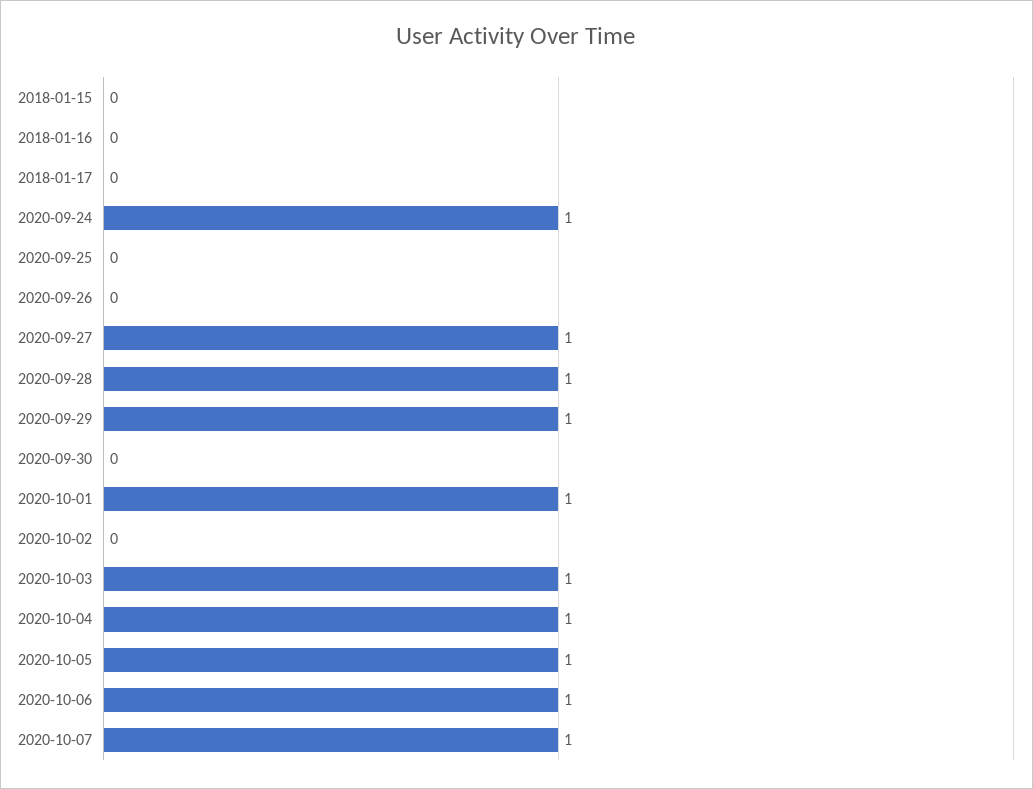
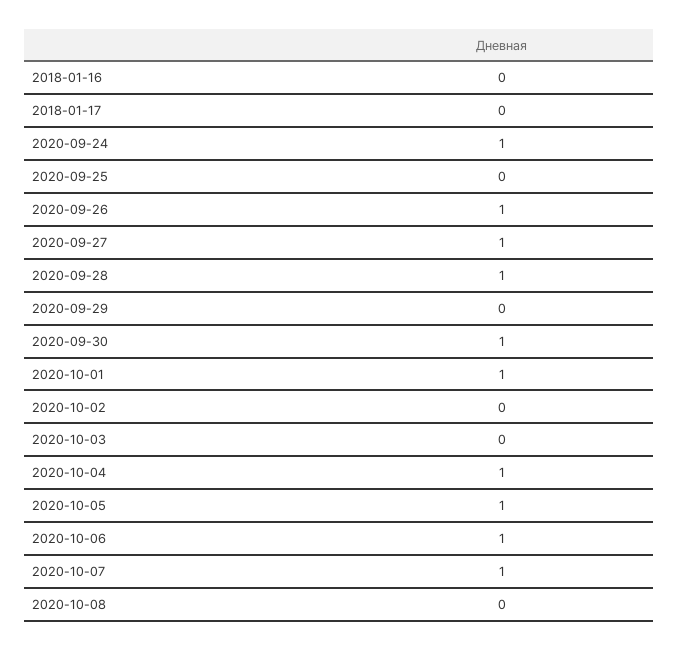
2018-01-15: 0 -> none
2020-09-26: 0 -> 1
2020-09-29: 1 -> 0
2020-09-30: 0 -> 1
2020-10-03: 1 -> 0
2020-10-08: none -> 0

